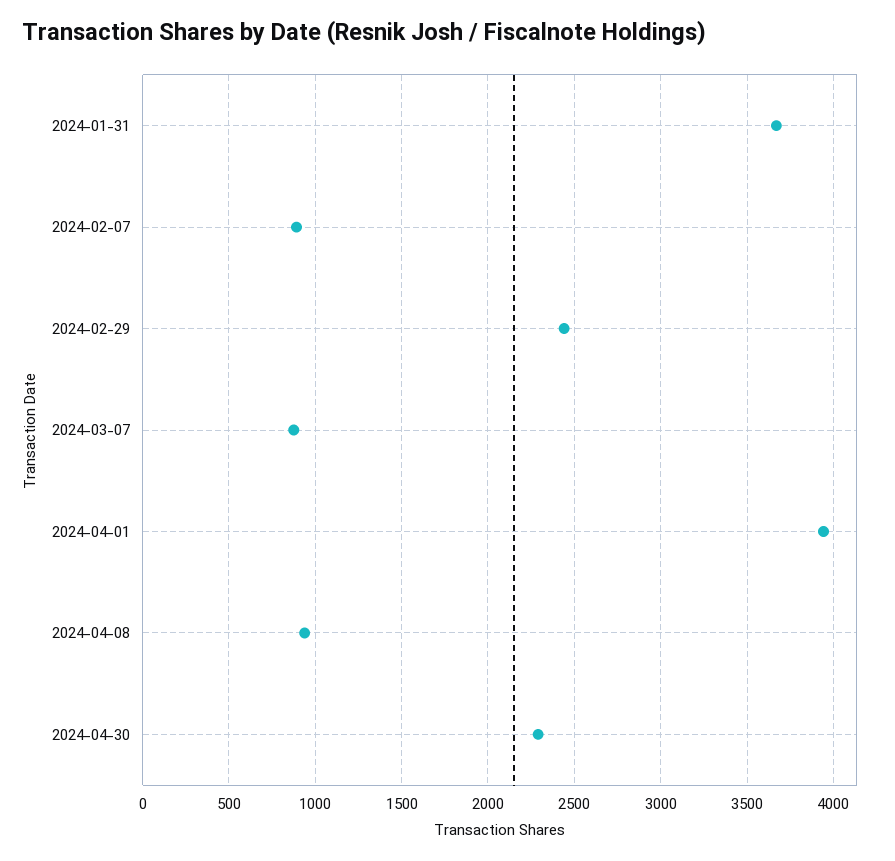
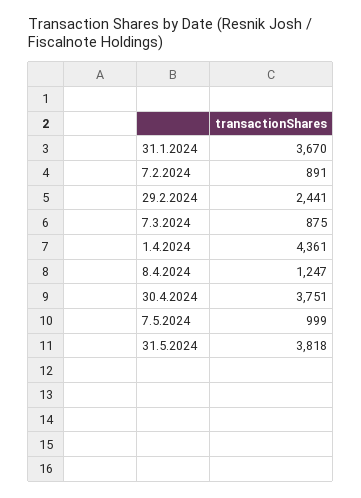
2024-04-01: 3950 -> 4361
2024-04-08: 950 -> 1247
2024-04-30: 2300 -> 3751
7.5.2024: none -> 999
31.5.2024: none -> 3818

